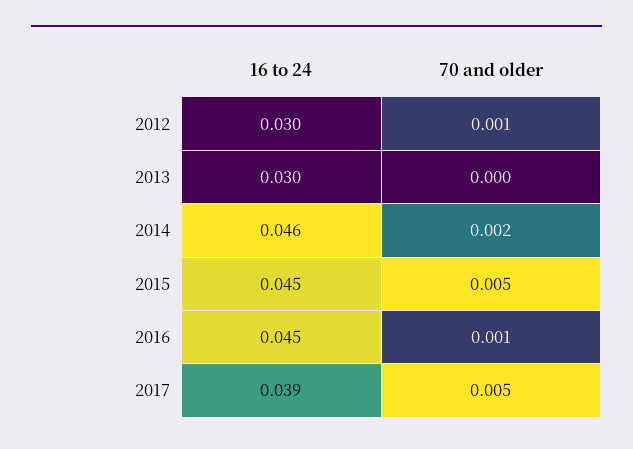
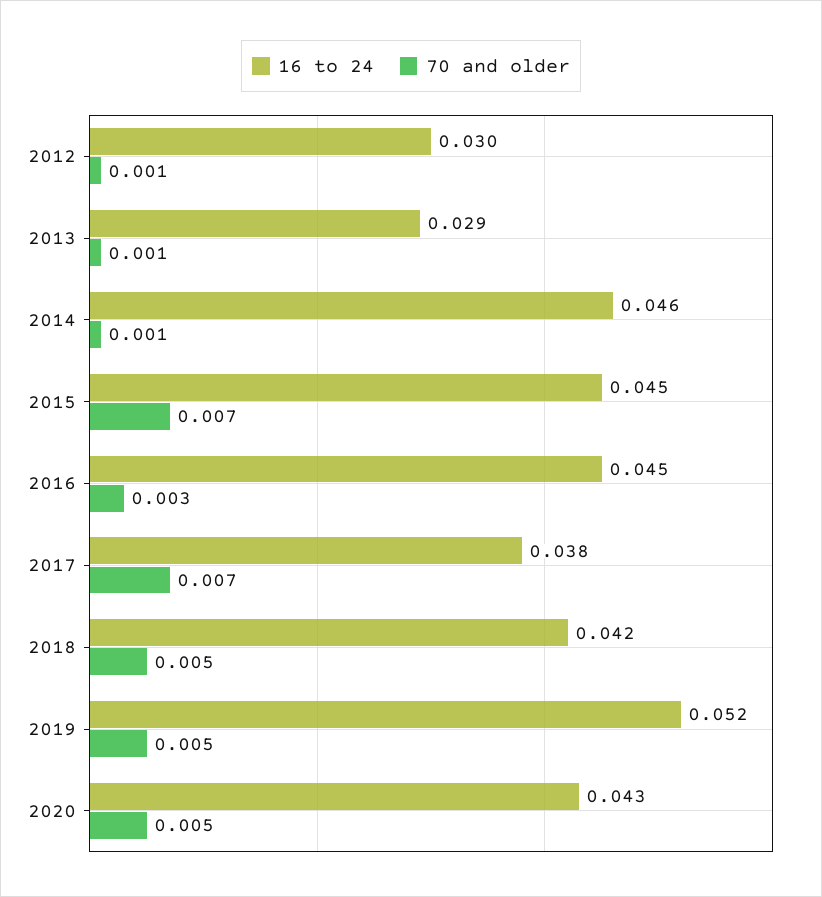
16 to 24, 2013: 0.03 -> 0.029
70 and older, 2013: 0 -> 0.001
70 and older, 2014: 0.002 -> 0.001
70 and older, 2015: 0.005 -> 0.007
70 and older, 2016: 0.001 -> 0.003
16 to 24, 2017: 0.039 -> 0.038
70 and older, 2017: 0.005 -> 0.007
16 to 24, 2018: none -> 0.042
70 and older, 2018: none -> 0.005
16 to 24, 2019: none -> 0.052
70 and older, 2019: none -> 0.005
16 to 24, 2020: none -> 0.043
70 and older, 2020: none -> 0.005

